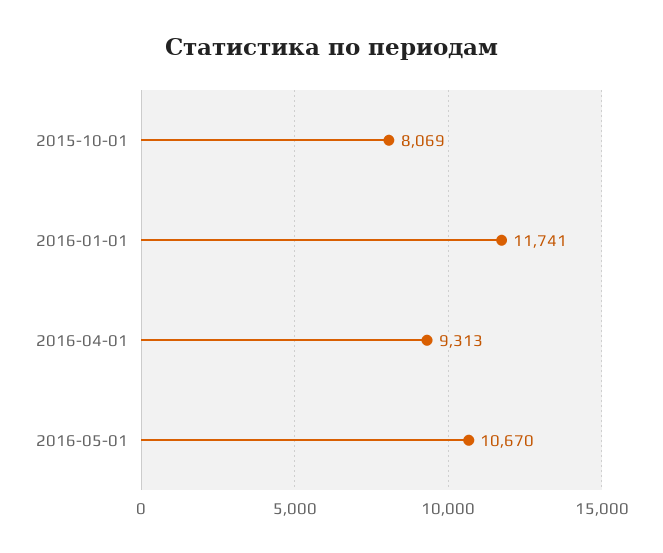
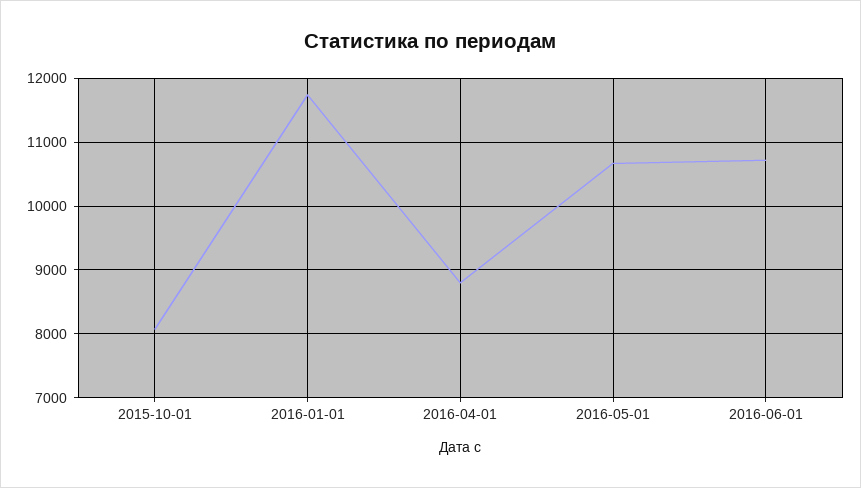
2016-04-01: 9313 -> 8800
2016-06-01: none -> 10700

